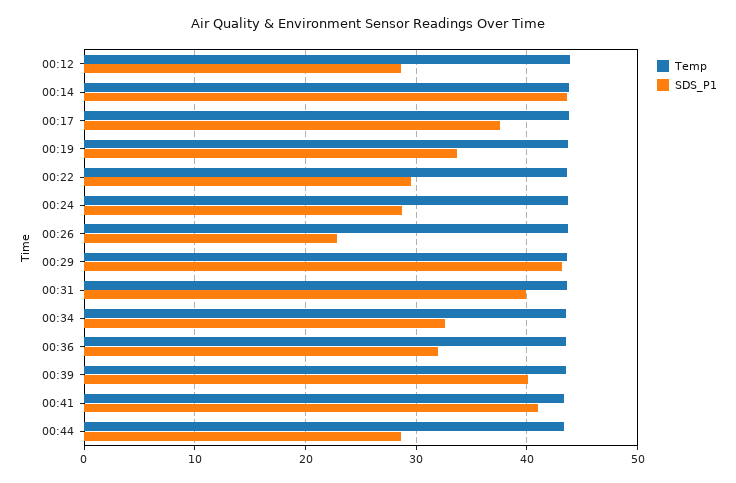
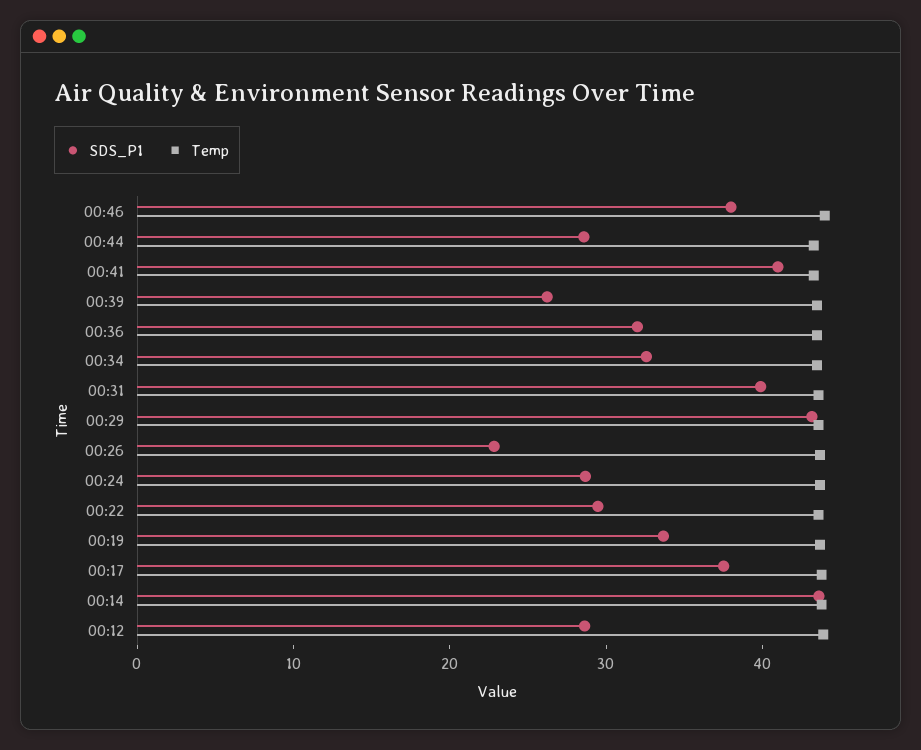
SDS_P1, 00:39: 40 -> 26
SDS_P1, 00:46: none -> 38
Temp, 00:46: none -> 44

